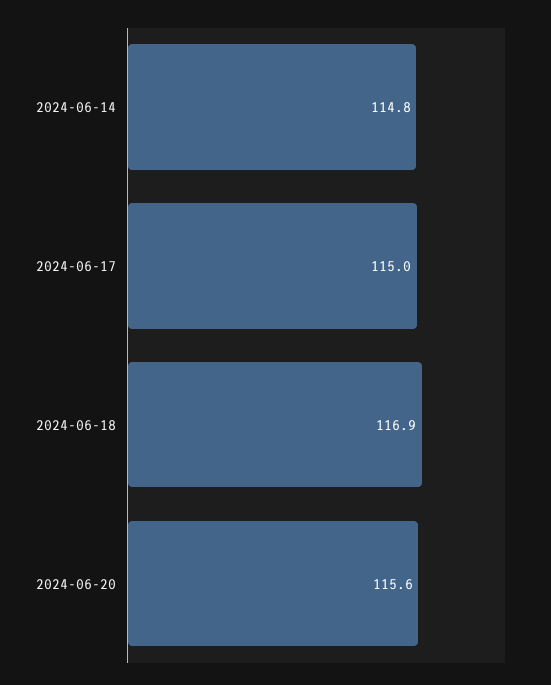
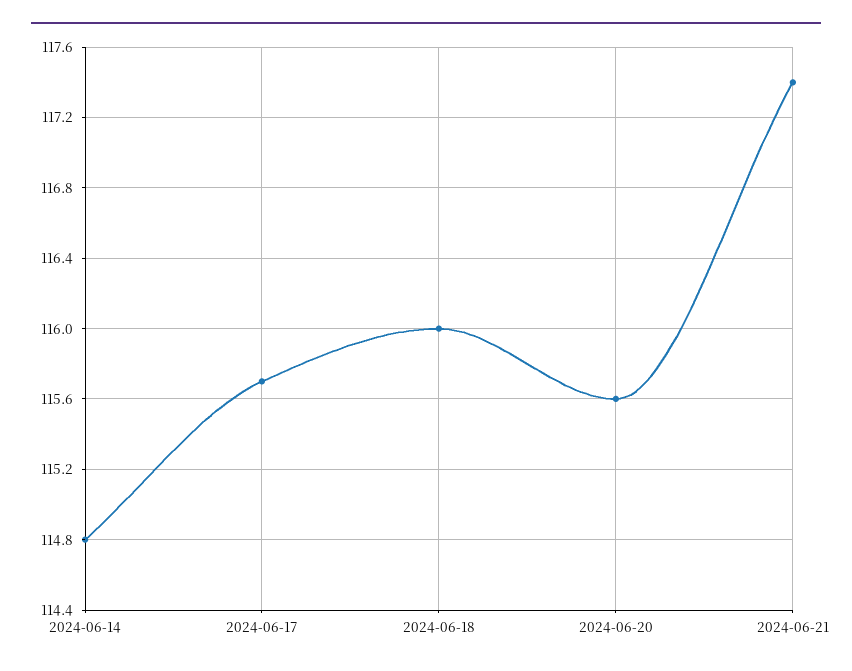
2024-06-17: 115 -> 115.7
2024-06-18: 116.9 -> 116
2024-06-21: none -> 117.4

